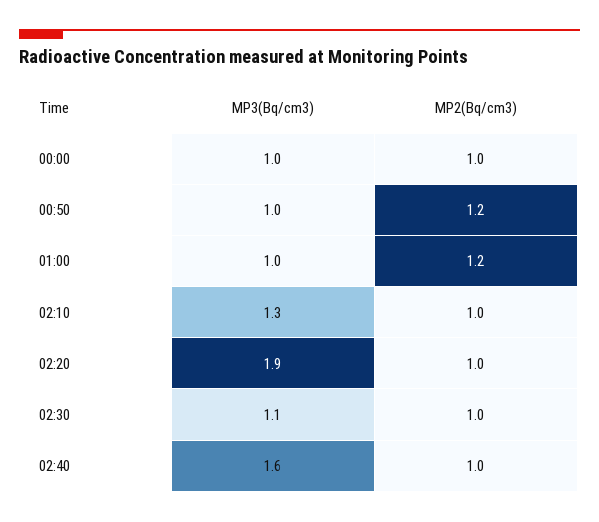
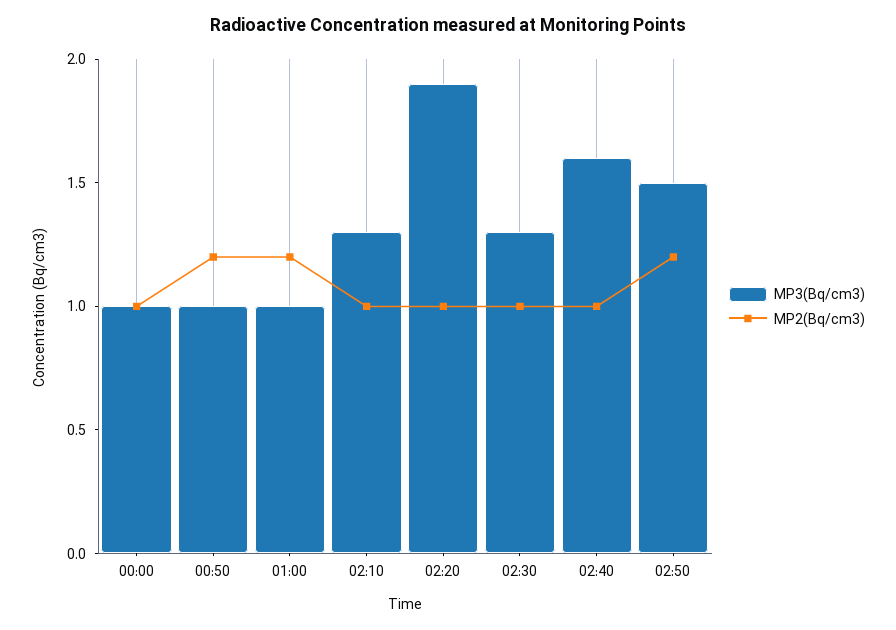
MP3(Bq/cm3), 02:30: 1.1 -> 1.3
MP3(Bq/cm3), 02:50: none -> 1.5
MP2(Bq/cm3), 02:50: none -> 1.2

